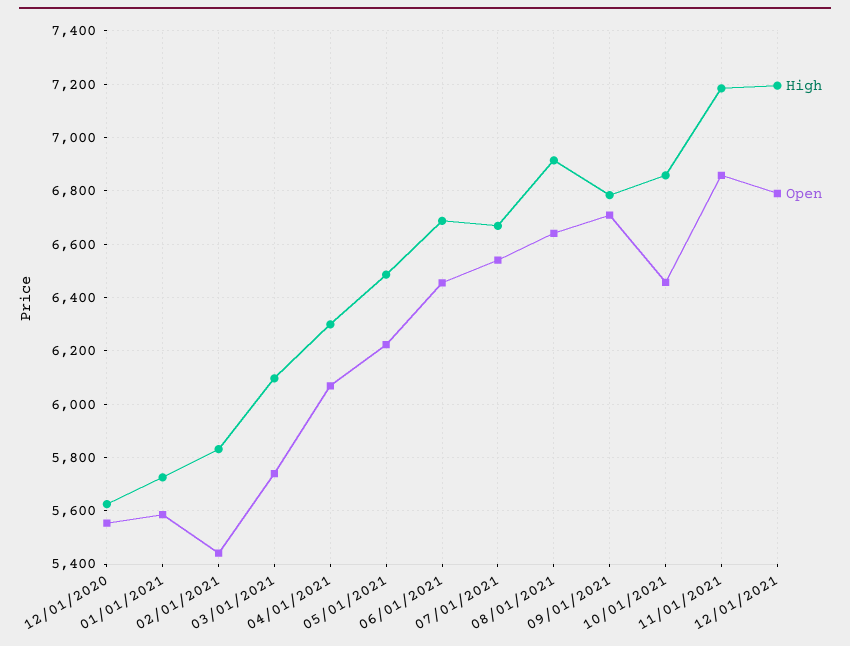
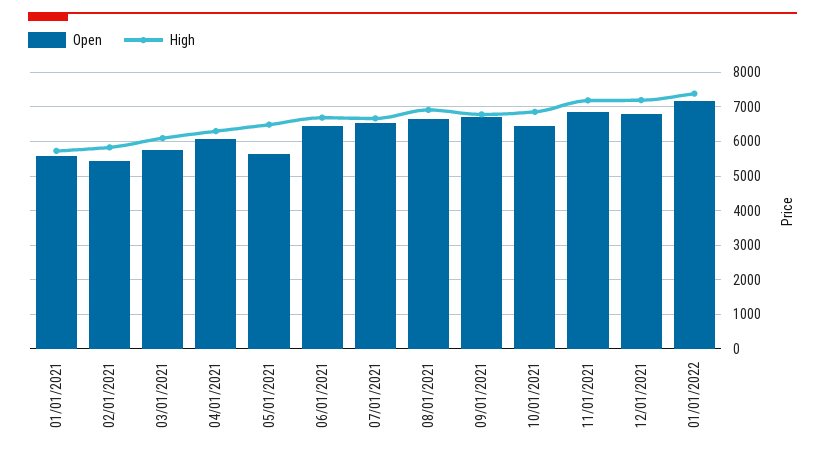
High, 12/01/2020: 5625 -> none
Open, 12/01/2020: 5550 -> none
Open, 05/01/2021: 6225 -> 5600
Open, 01/01/2022: none -> 7200
High, 01/01/2022: none -> 7400

